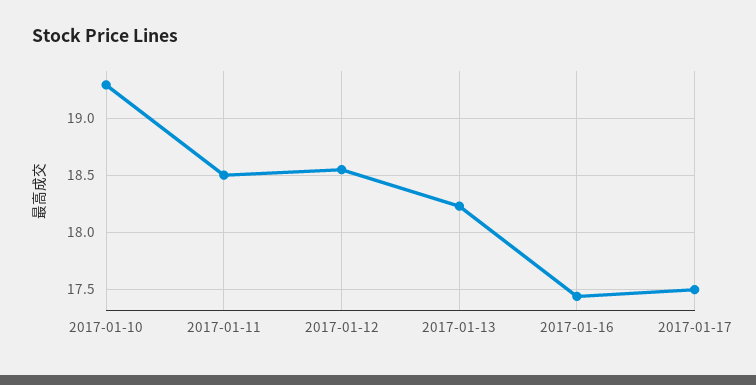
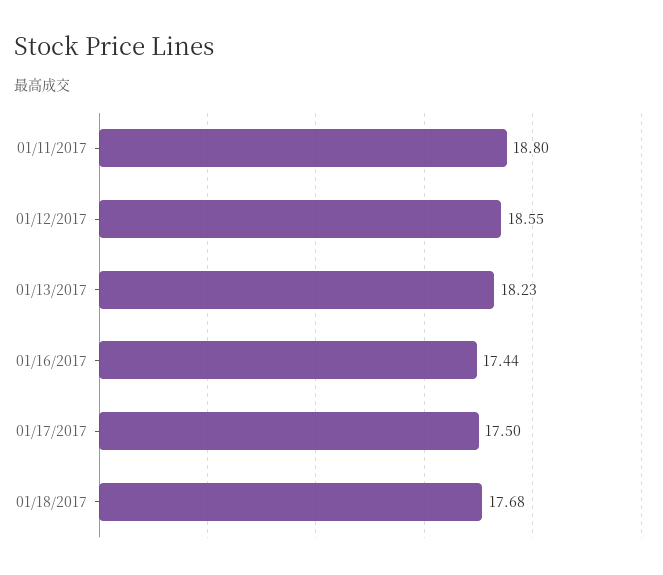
2017-01-10: 19.3 -> none
2017-01-11: 18.5 -> 18.8
01/18/2017: none -> 17.68

